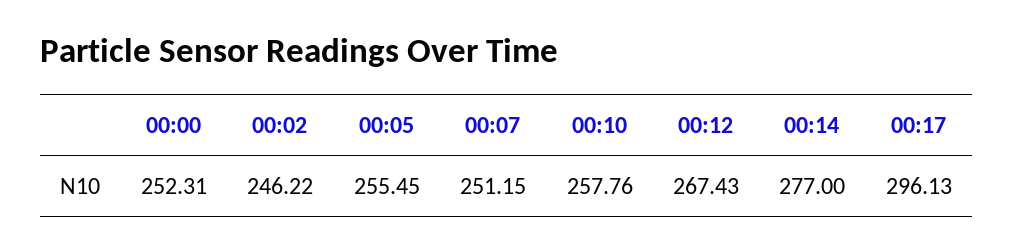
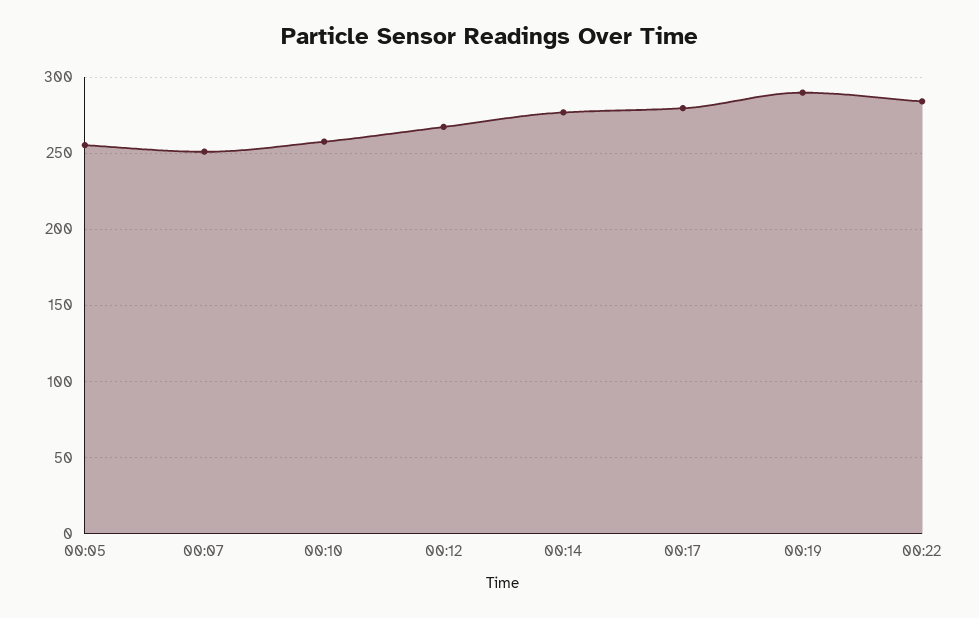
00:00: 252.31 -> none
00:02: 246.22 -> none
00:17: 296.13 -> 280
00:19: none -> 290
00:22: none -> 285

